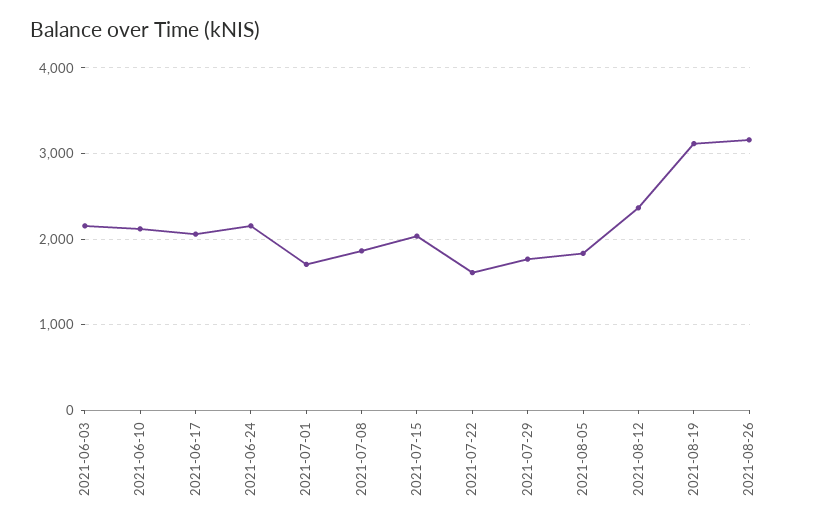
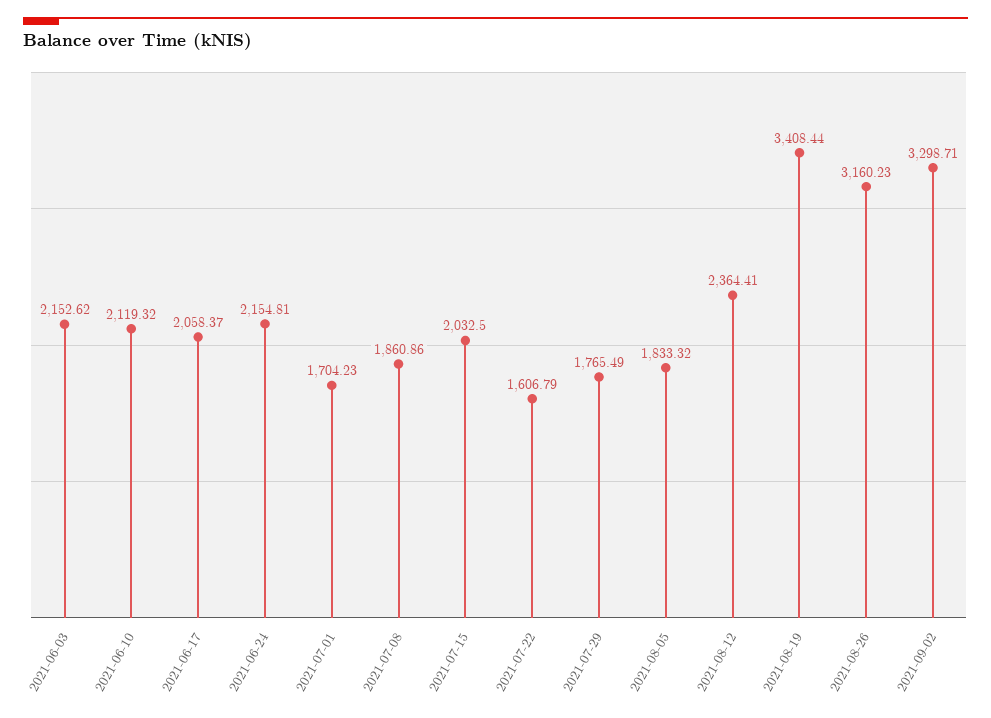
2021-08-19: 3100 -> 3408.44
2021-09-02: none -> 3298.71

